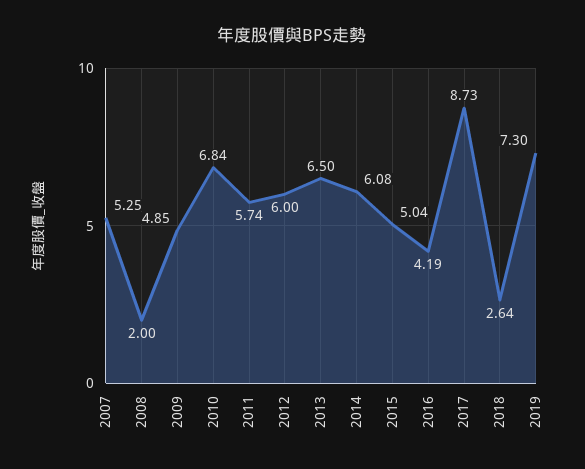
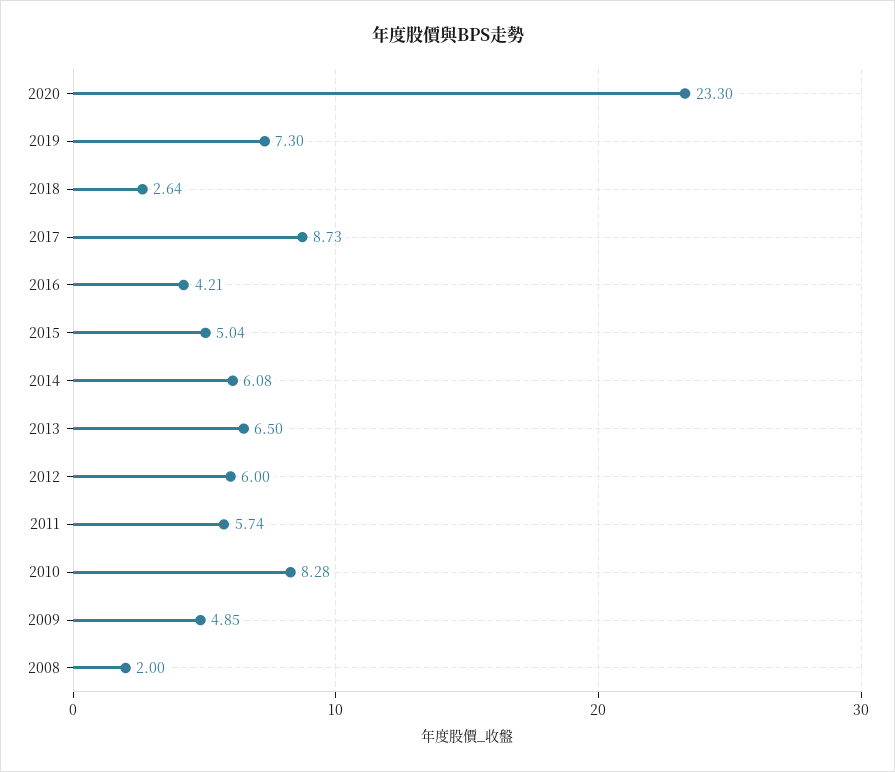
2007: 5.25 -> none
2010: 6.84 -> 8.28
2016: 4.19 -> 4.21
2020: none -> 23.3

